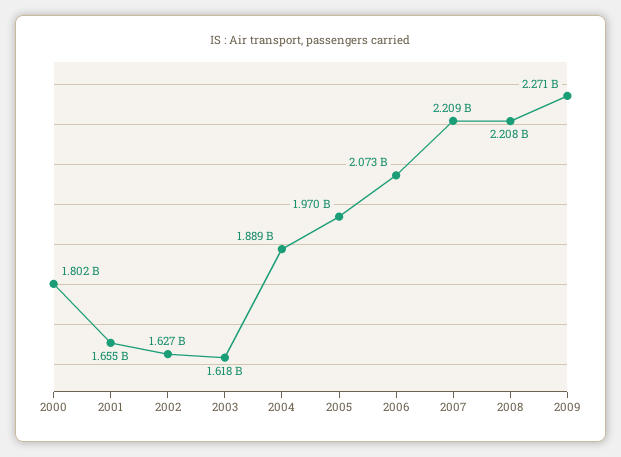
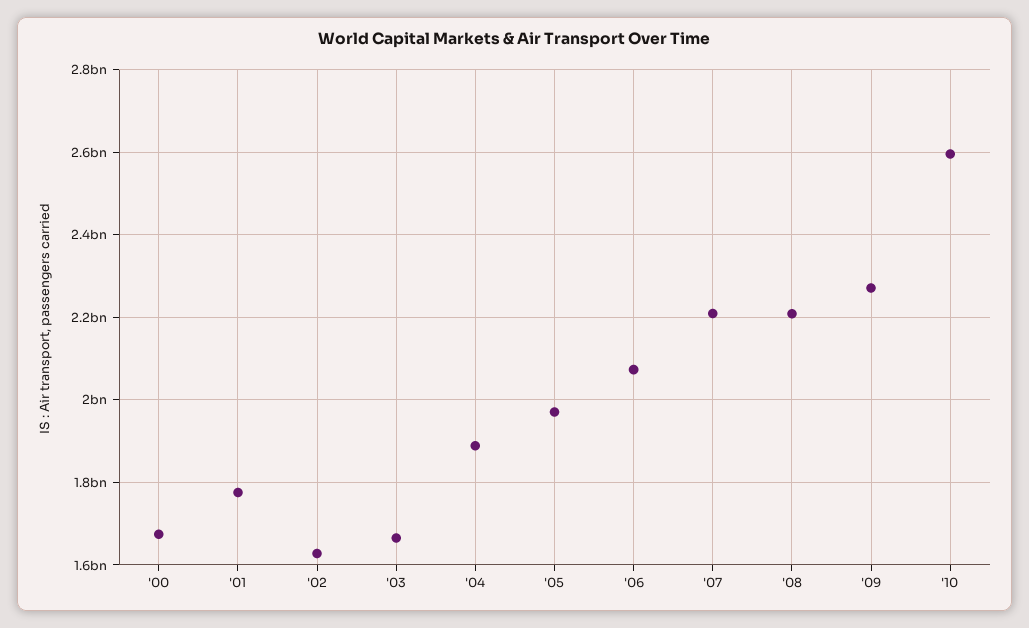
2000: 1802000000 -> 1680000000
2001: 1655000000 -> 1780000000
2003: 1618000000 -> 1660000000
'10: none -> 2600000000

